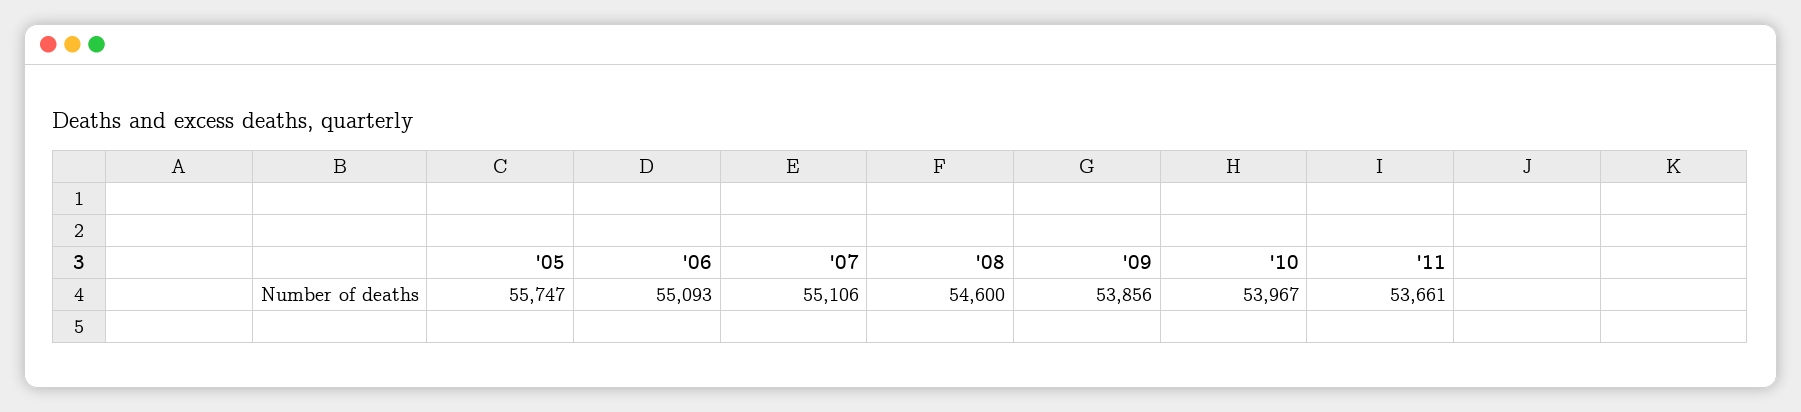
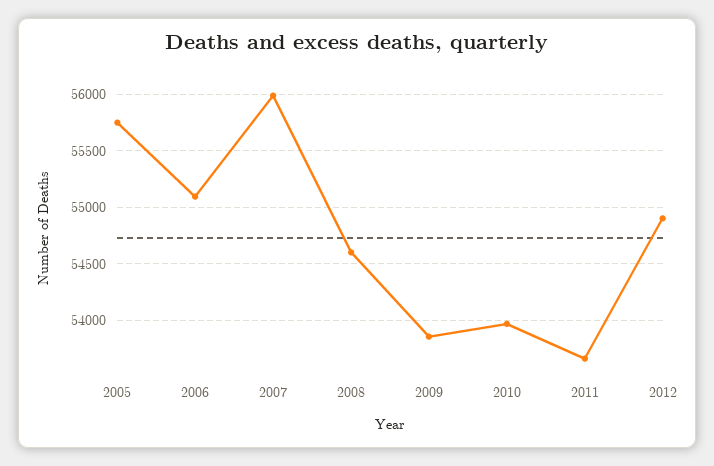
'07: 55106 -> 56000
2012: none -> 54900

